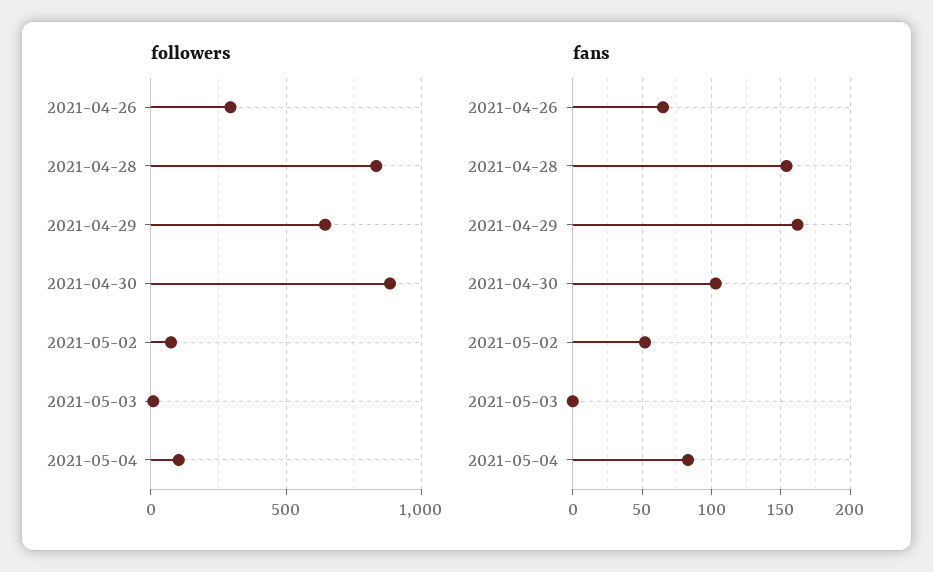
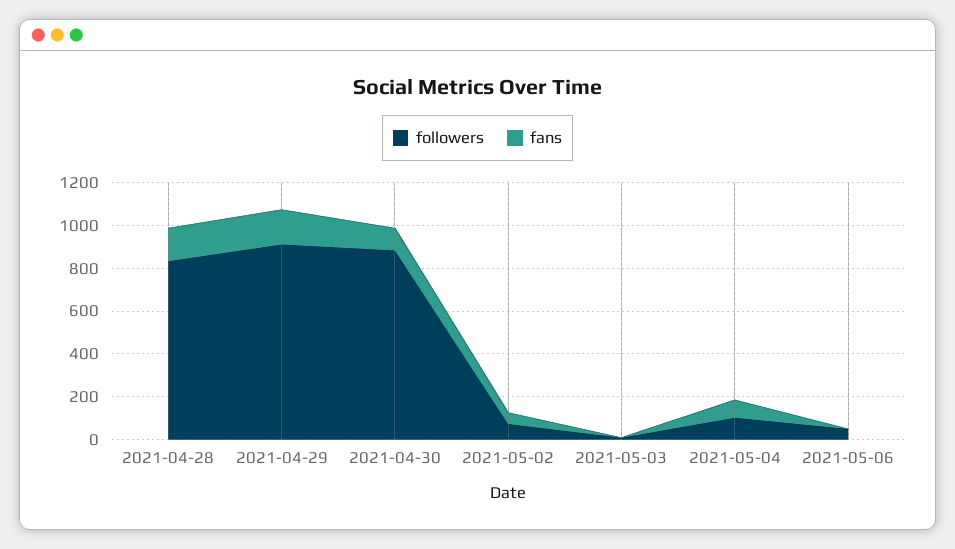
followers, 2021-04-26: 300 -> none
followers, 2021-04-29: 650 -> 900
fans, 2021-04-26: 65 -> none
followers, 2021-05-06: none -> 50
fans, 2021-05-06: none -> 0

